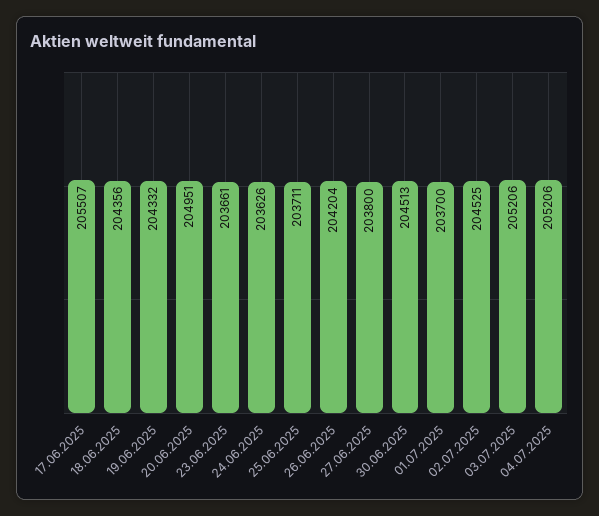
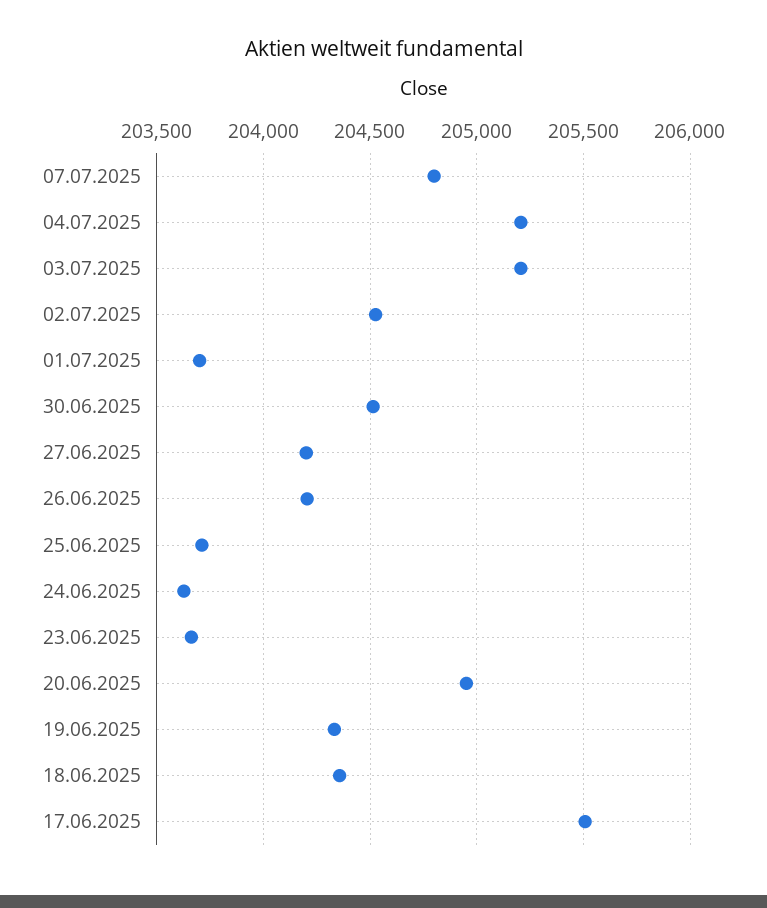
27.06.2025: 203800 -> 204200
07.07.2025: none -> 204800

